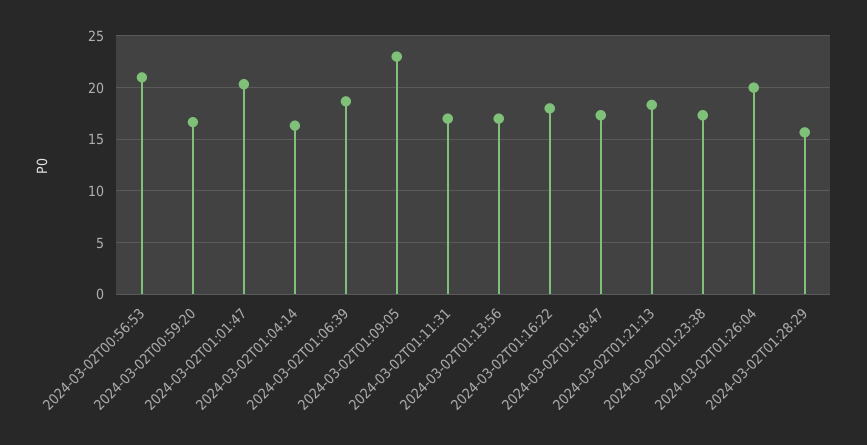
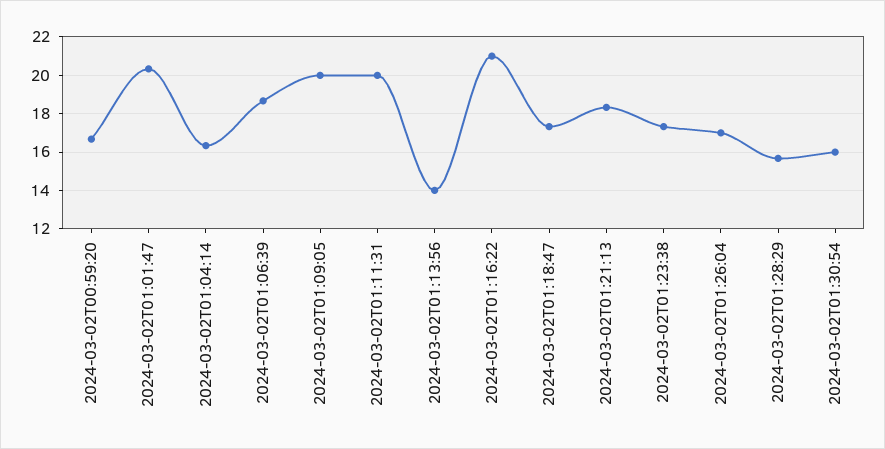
2024-03-02T00:56:53: 21 -> none
2024-03-02T01:09:05: 23 -> 20
2024-03-02T01:11:31: 17 -> 20
2024-03-02T01:13:56: 17 -> 14
2024-03-02T01:16:22: 18 -> 21
2024-03-02T01:26:04: 20 -> 17
2024-03-02T01:30:54: none -> 16

